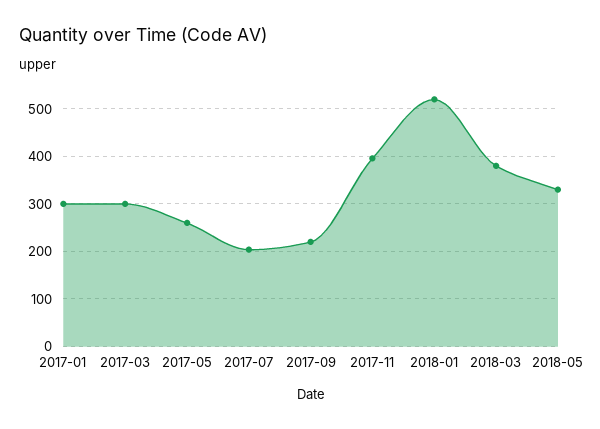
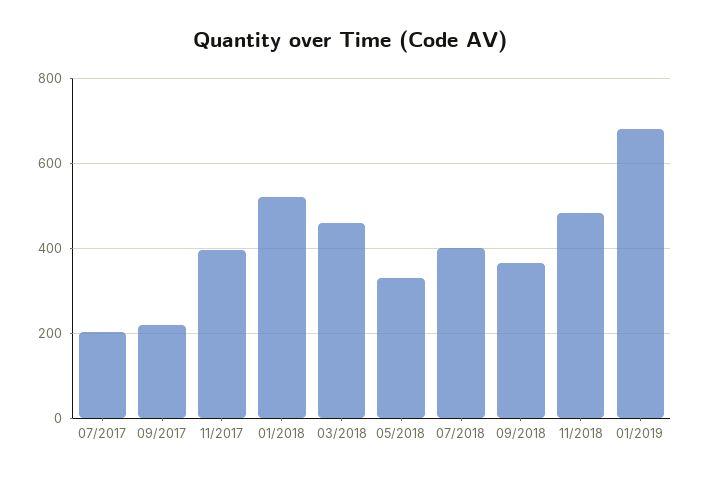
2017-01: 300 -> none
2017-03: 300 -> none
2017-05: 260 -> none
2018-03: 380 -> 460
07/2018: none -> 400
09/2018: none -> 360
11/2018: none -> 480
01/2019: none -> 680

